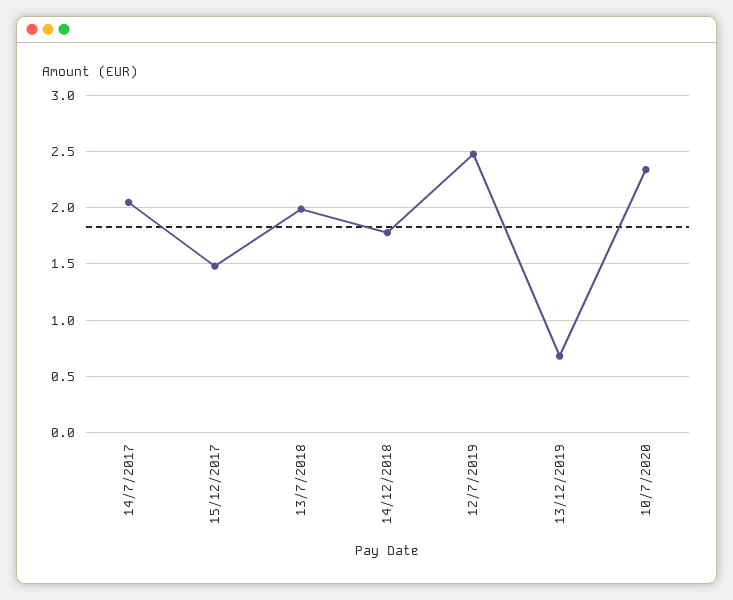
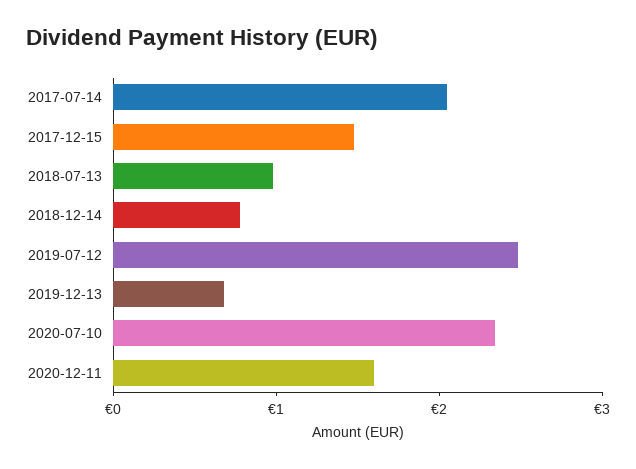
13/7/2018: 2 -> 1
14/12/2018: 1.8 -> 0.8
2020-12-11: none -> 1.6

